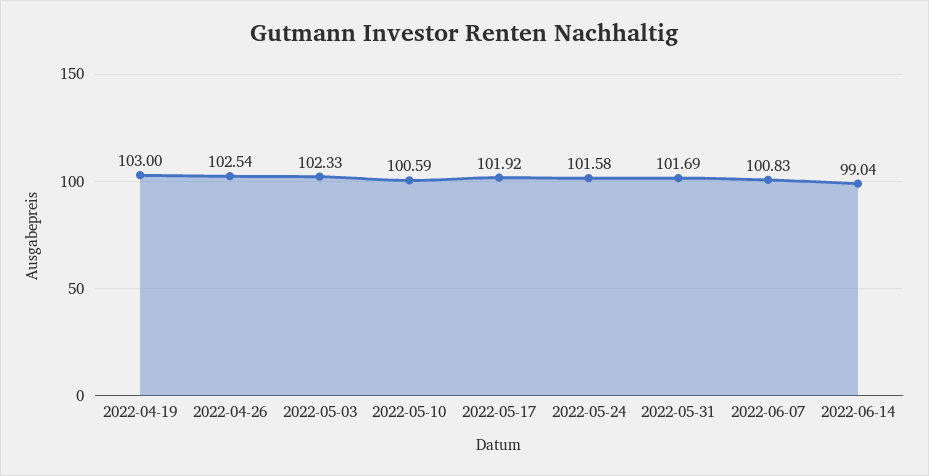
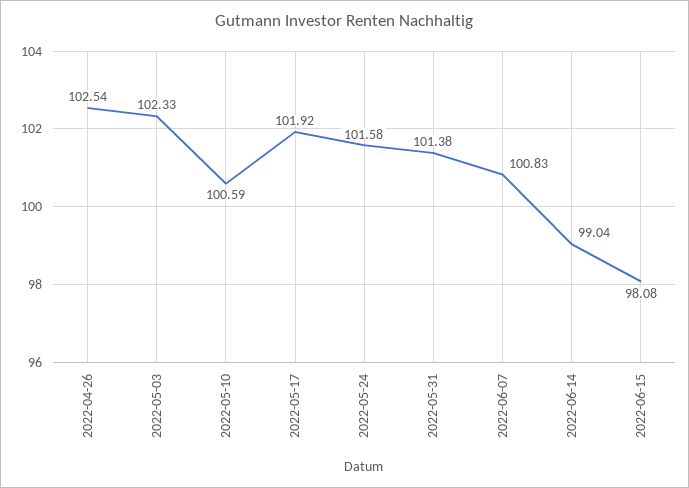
2022-04-19: 103 -> none
2022-05-31: 101.69 -> 101.38
2022-06-15: none -> 98.08

